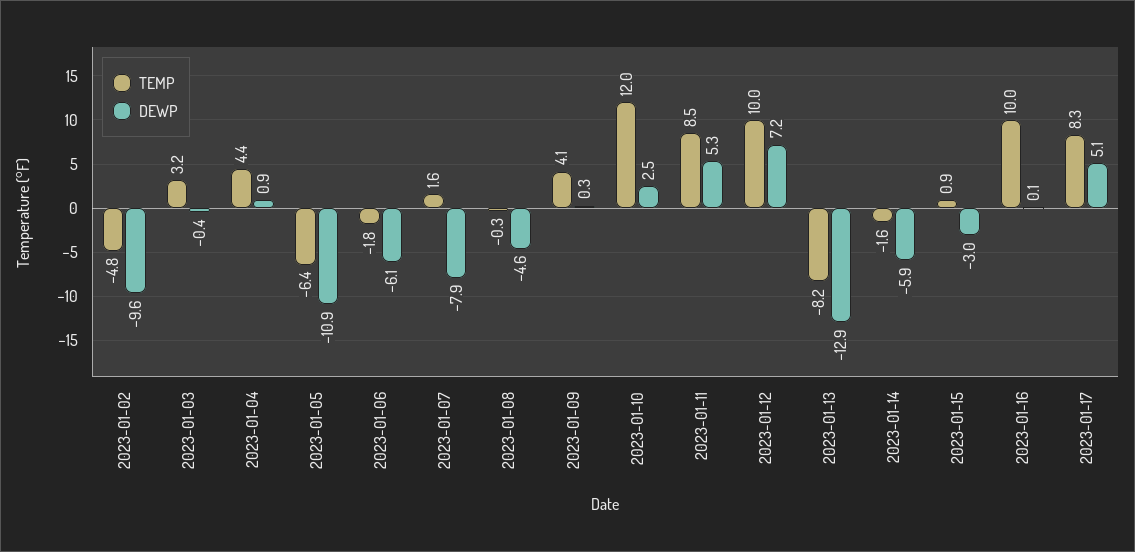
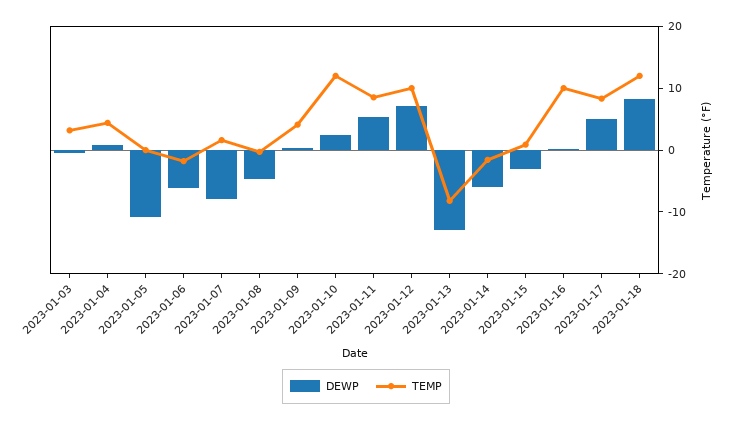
TEMP, 2023-01-02: -4.8 -> none
DEWP, 2023-01-02: -9.6 -> none
TEMP, 2023-01-05: -6.4 -> 0
DEWP, 2023-01-18: none -> 8
TEMP, 2023-01-18: none -> 12

